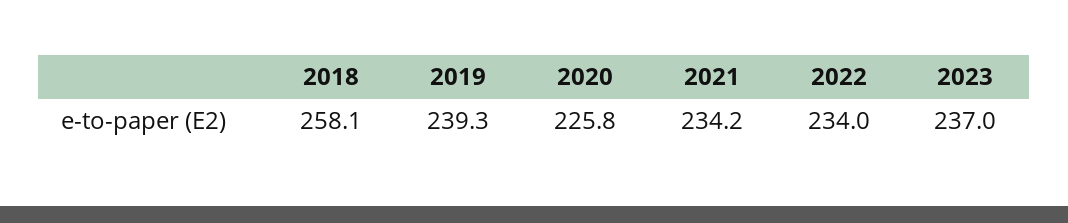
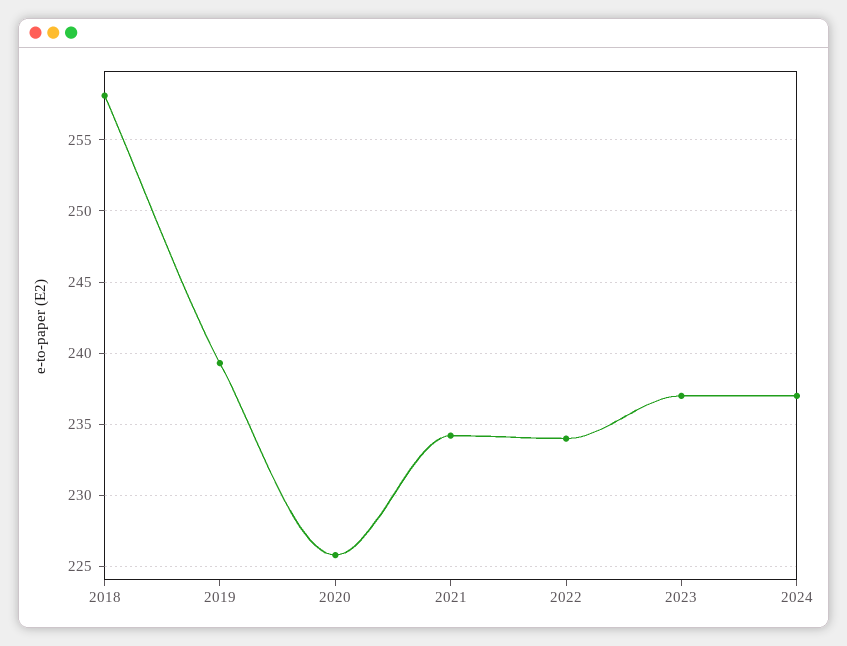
2024: none -> 237

